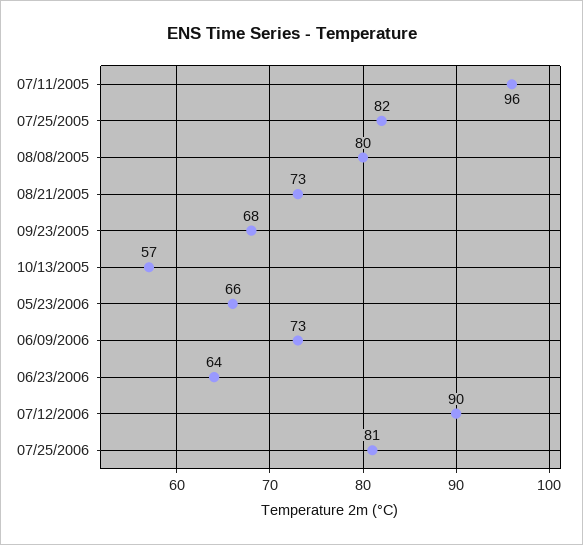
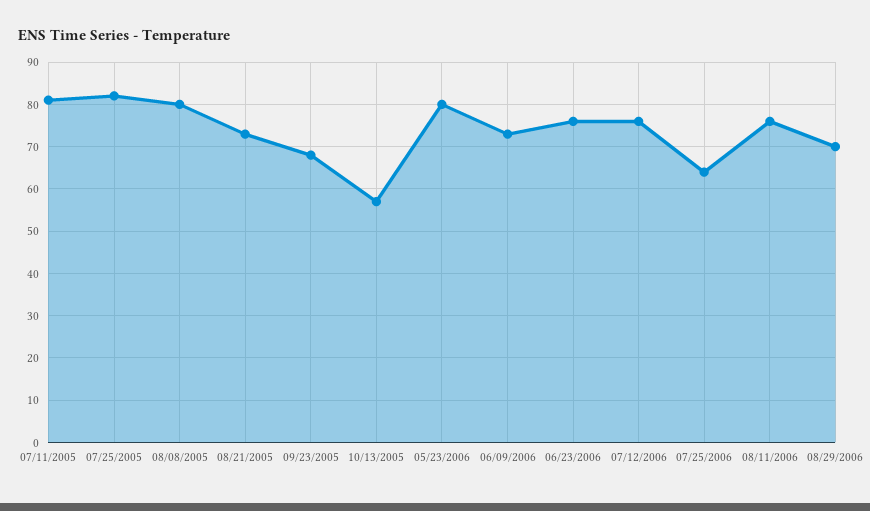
07/11/2005: 96 -> 80
05/23/2006: 66 -> 80
06/23/2006: 64 -> 75
07/12/2006: 90 -> 75
07/25/2006: 81 -> 65
08/11/2006: none -> 75
08/29/2006: none -> 70

